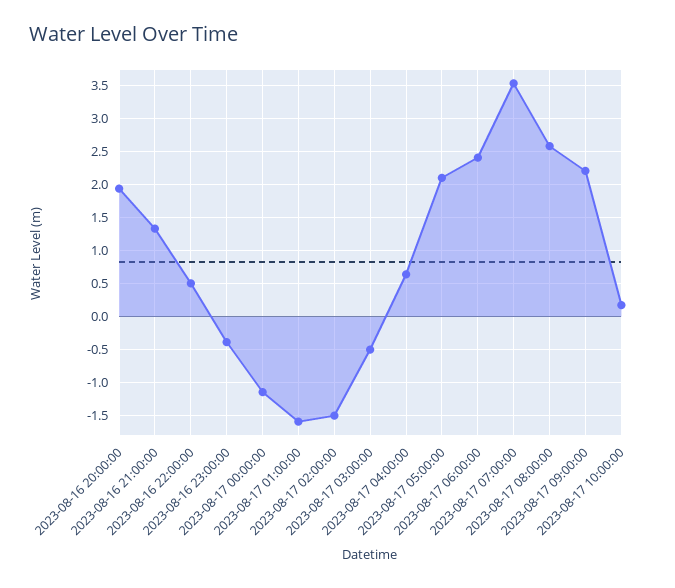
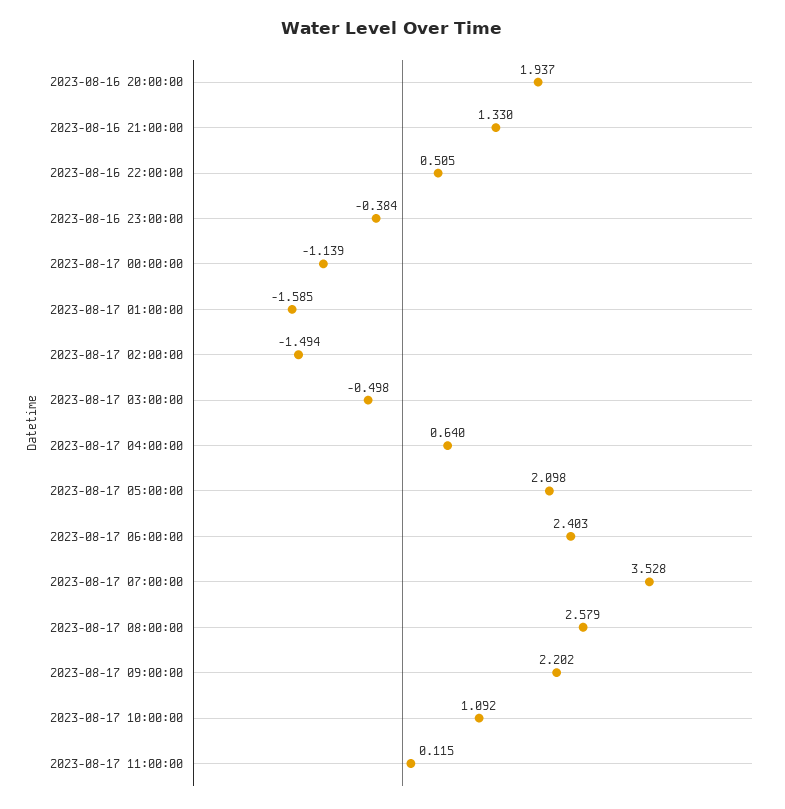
2023-08-17 10:00:00: 0.2 -> 1.092
2023-08-17 11:00:00: none -> 0.115

